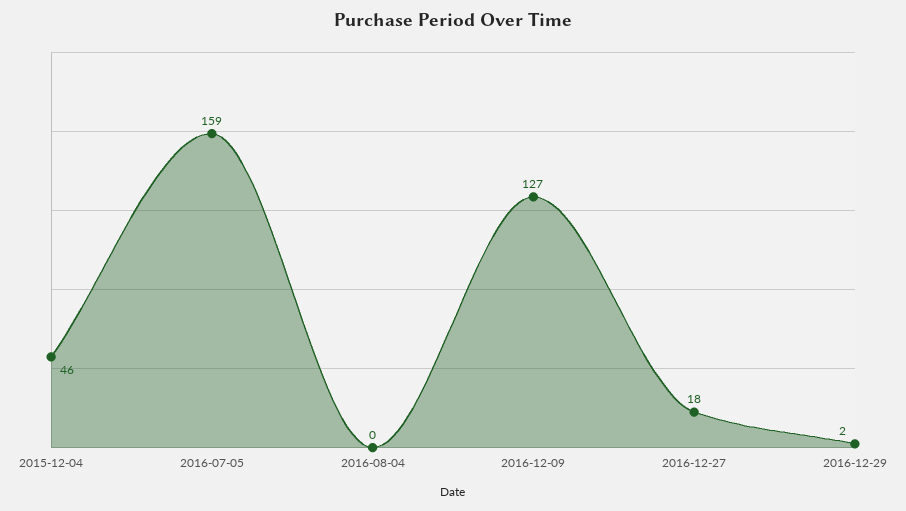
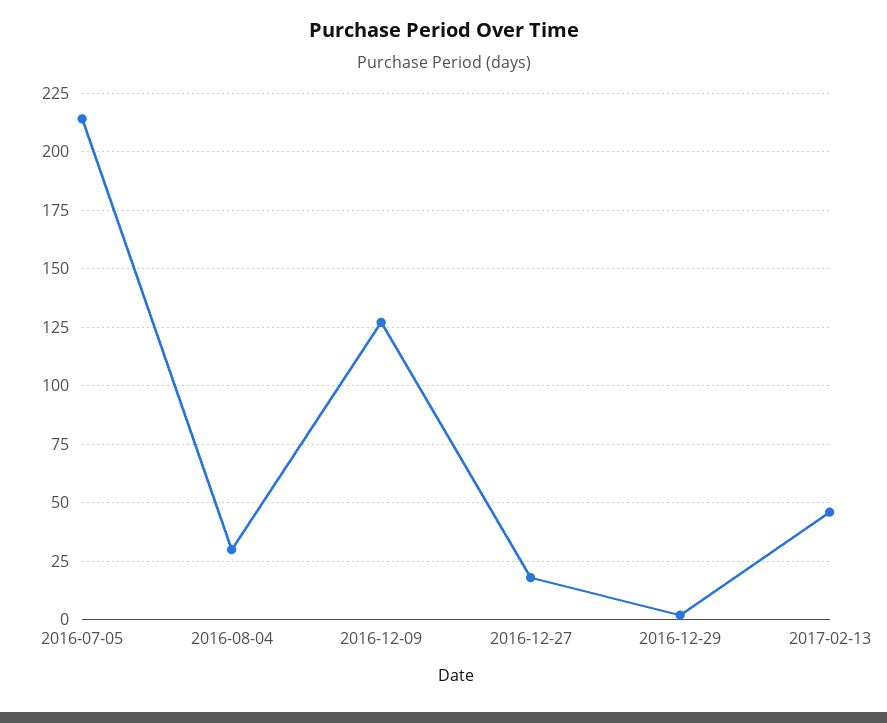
2015-12-04: 46 -> none
2016-07-05: 159 -> 215
2016-08-04: 0 -> 30
2017-02-13: none -> 45

